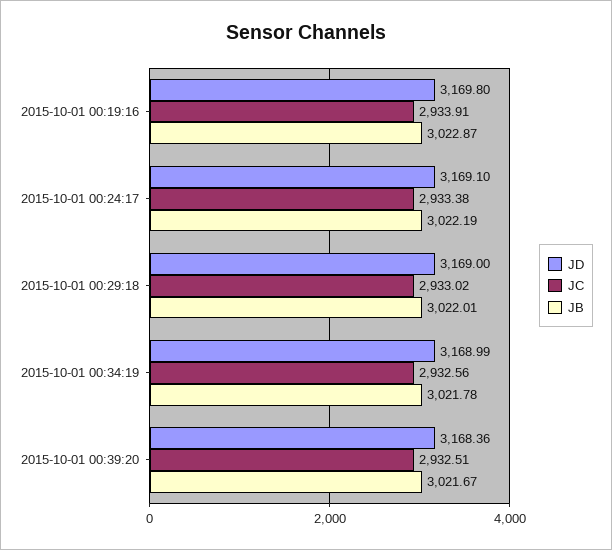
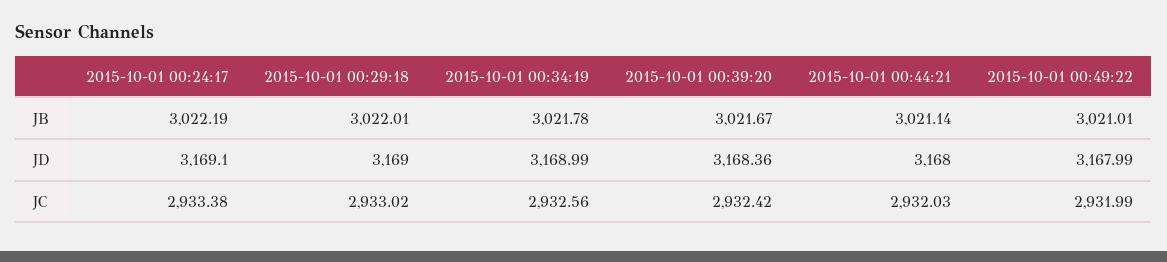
JD, 2015-10-01 00:19:16: 3169.8 -> none
JC, 2015-10-01 00:19:16: 2933.91 -> none
JB, 2015-10-01 00:19:16: 3022.87 -> none
JC, 2015-10-01 00:39:20: 2932.51 -> 2932.42
JB, 2015-10-01 00:44:21: none -> 3021.14
JB, 2015-10-01 00:49:22: none -> 3021.01
JD, 2015-10-01 00:44:21: none -> 3168
JD, 2015-10-01 00:49:22: none -> 3167.99
JC, 2015-10-01 00:44:21: none -> 2932.03
JC, 2015-10-01 00:49:22: none -> 2931.99

